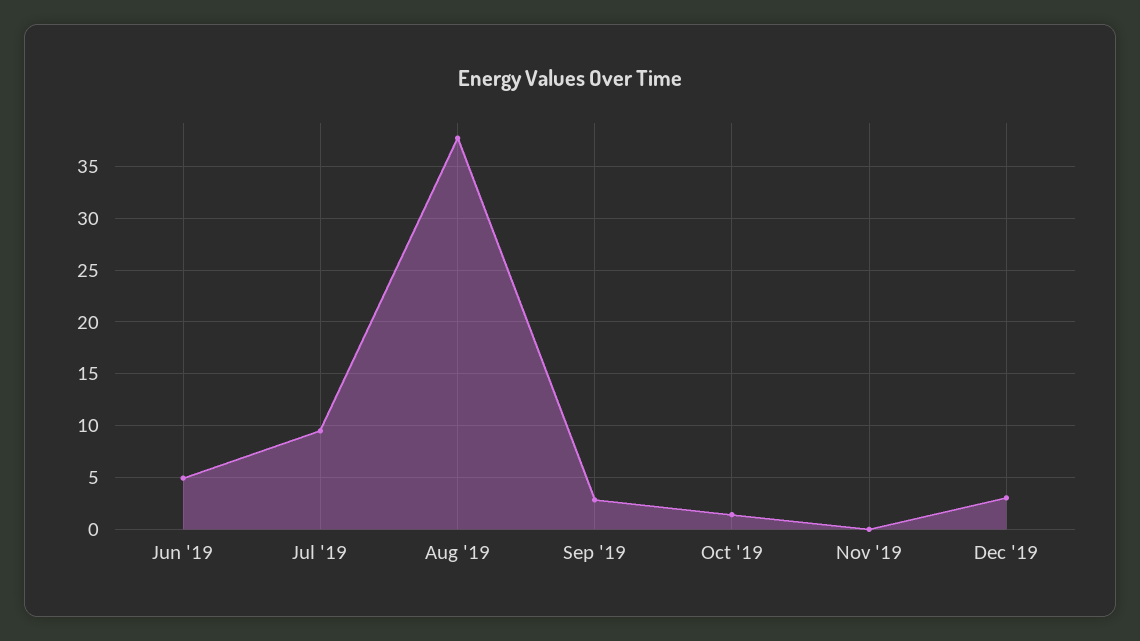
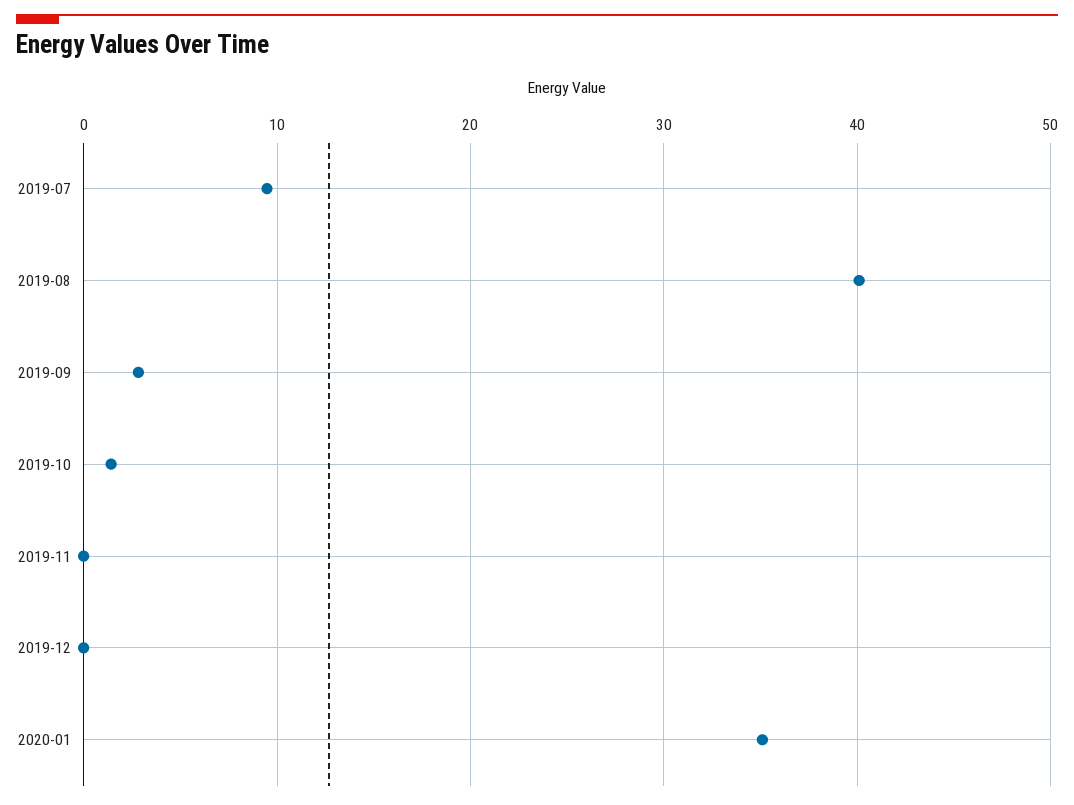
Jun '19: 5 -> none
Aug '19: 38 -> 40
Dec '19: 3 -> 0
2020-01: none -> 35

